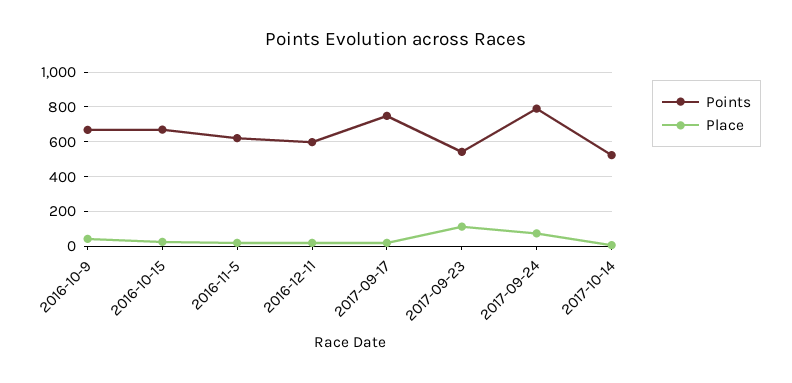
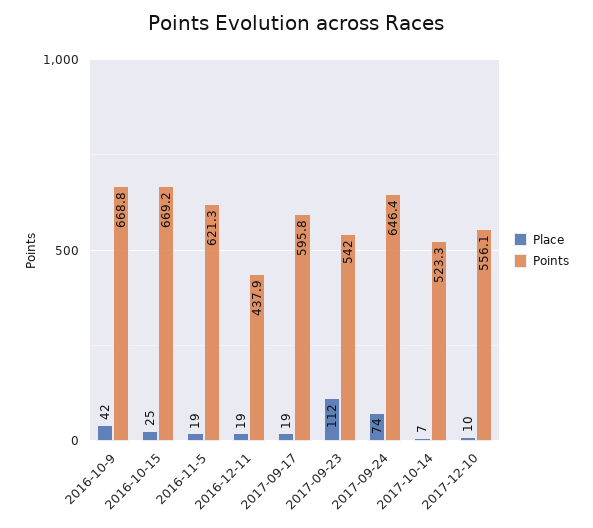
Points, 2016-12-11: 600 -> 437.9
Points, 2017-09-17: 750 -> 595.8
Points, 2017-09-24: 800 -> 646.4
Place, 2017-12-10: none -> 10
Points, 2017-12-10: none -> 556.1

